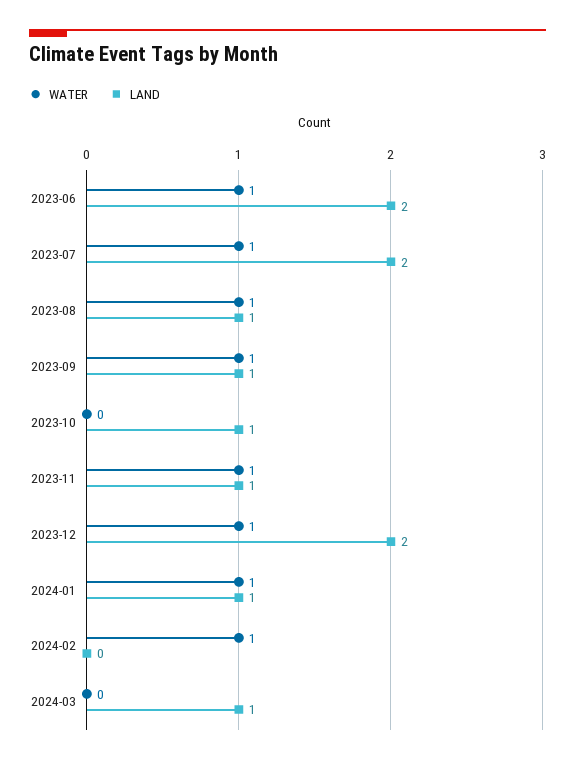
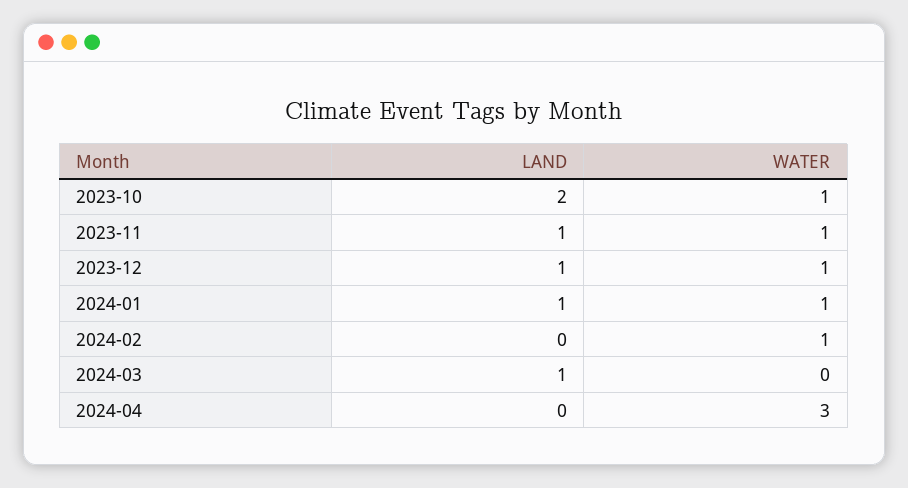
WATER, 2023-06: 1 -> none
LAND, 2023-06: 2 -> none
WATER, 2023-07: 1 -> none
LAND, 2023-07: 2 -> none
WATER, 2023-08: 1 -> none
LAND, 2023-08: 1 -> none
WATER, 2023-09: 1 -> none
LAND, 2023-09: 1 -> none
WATER, 2023-10: 0 -> 1
LAND, 2023-10: 1 -> 2
LAND, 2023-12: 2 -> 1
LAND, 2024-04: none -> 0
WATER, 2024-04: none -> 3

